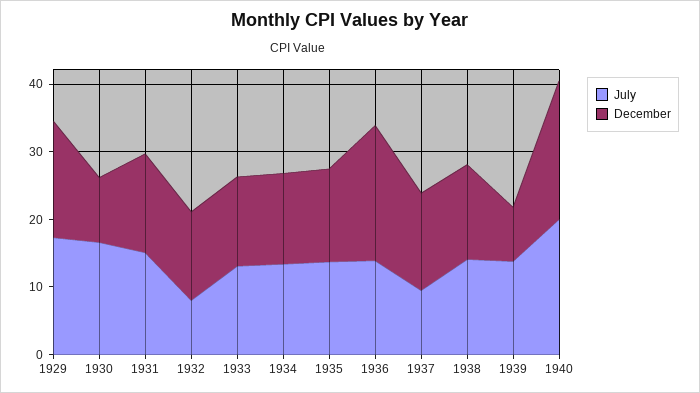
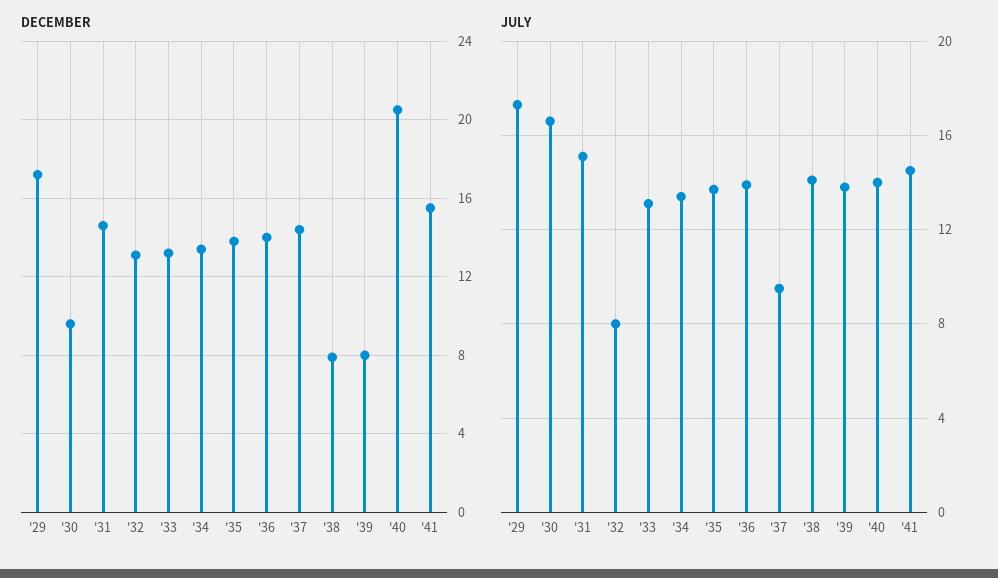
December, 1936: 20 -> 14
December, 1938: 14 -> 8
July, 1940: 20 -> 14
December, '41: none -> 15.5
July, '41: none -> 14.5

